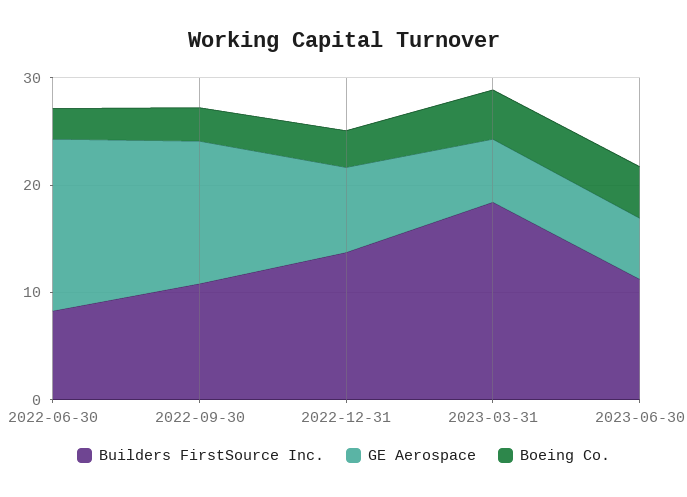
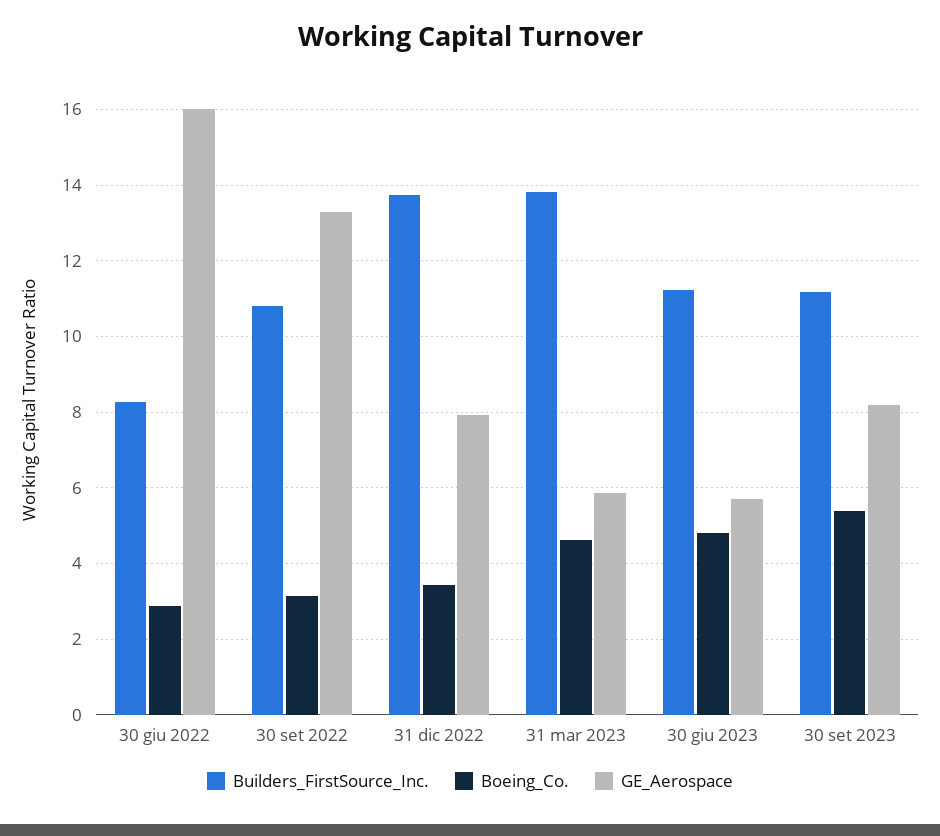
Builders FirstSource Inc., 2023-03-31: 18 -> 13.8
Builders FirstSource Inc., 30 set 2023: none -> 11.2
Boeing Co., 30 set 2023: none -> 5.4
GE Aerospace, 30 set 2023: none -> 8.2

